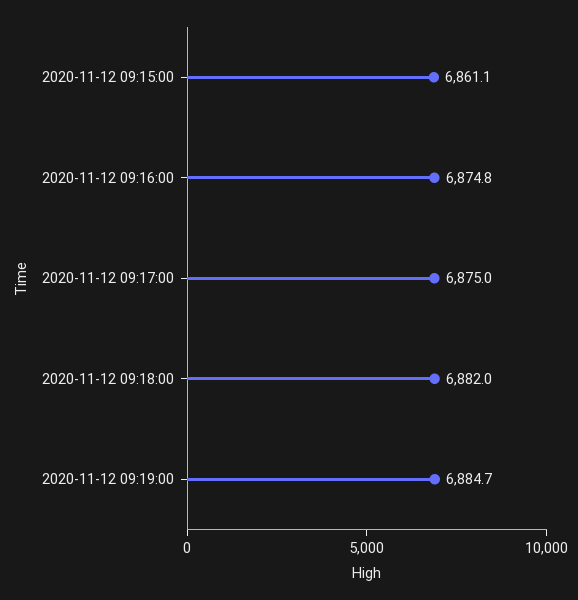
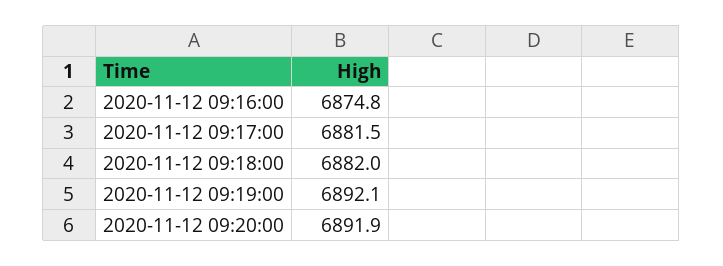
2020-11-12 09:15:00: 6861.1 -> none
2020-11-12 09:17:00: 6875 -> 6881.5
2020-11-12 09:19:00: 6884.7 -> 6892.1
2020-11-12 09:20:00: none -> 6891.9

